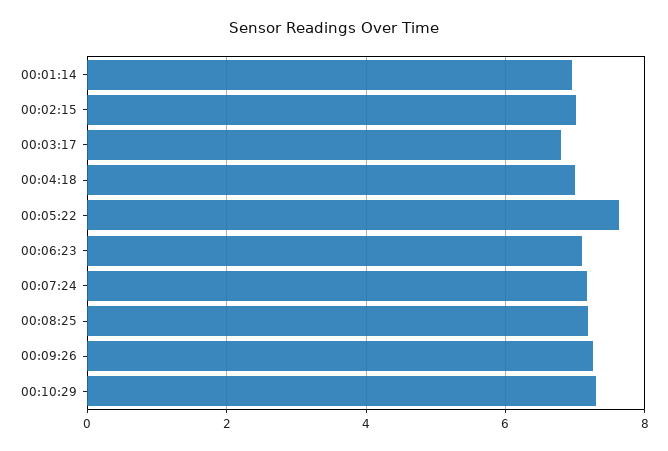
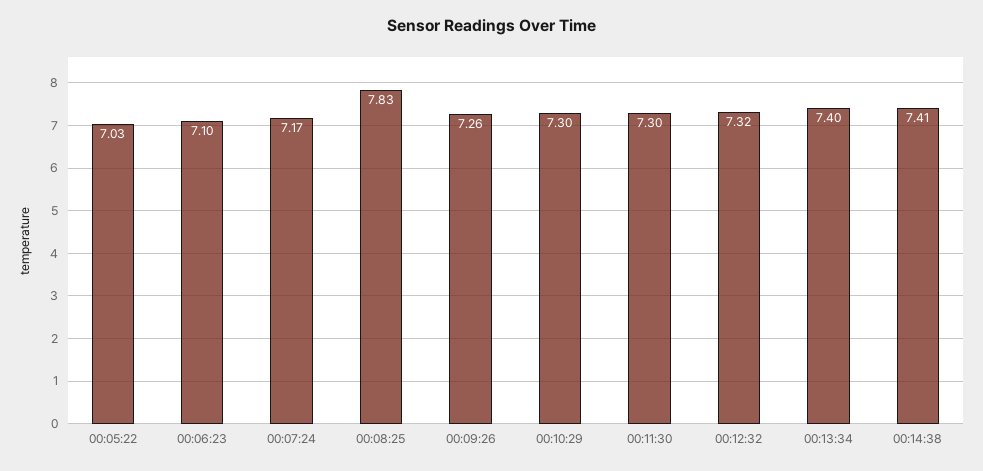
00:01:14: 7 -> none
00:02:15: 7 -> none
00:03:17: 6.8 -> none
00:04:18: 7 -> none
00:05:22: 7.6 -> 7.03
00:08:25: 7.2 -> 7.83
00:11:30: none -> 7.3
00:12:32: none -> 7.32
00:13:34: none -> 7.4
00:14:38: none -> 7.41

